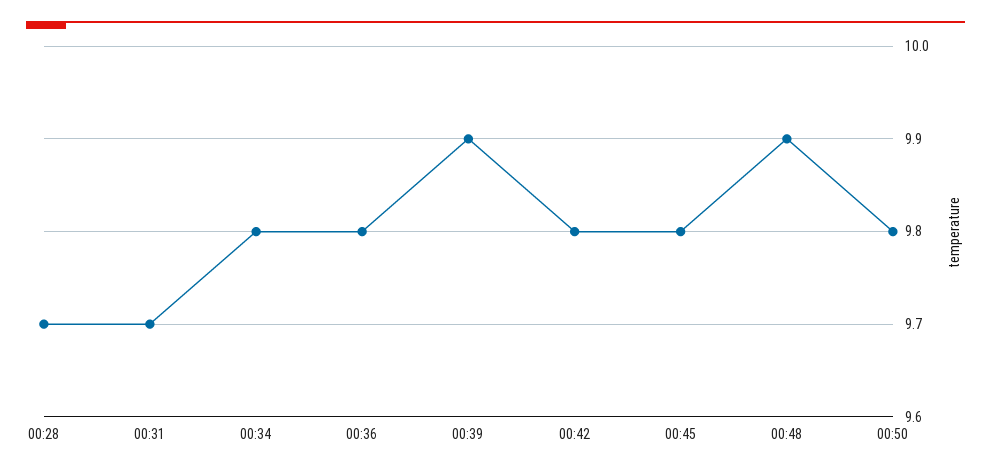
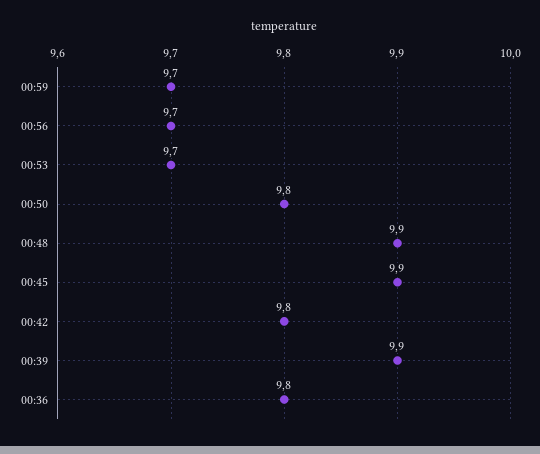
00:28: 9.7 -> none
00:31: 9.7 -> none
00:34: 9.8 -> none
00:45: 9.8 -> 9.9
00:59: none -> 9.7
00:56: none -> 9.7
00:53: none -> 9.7

